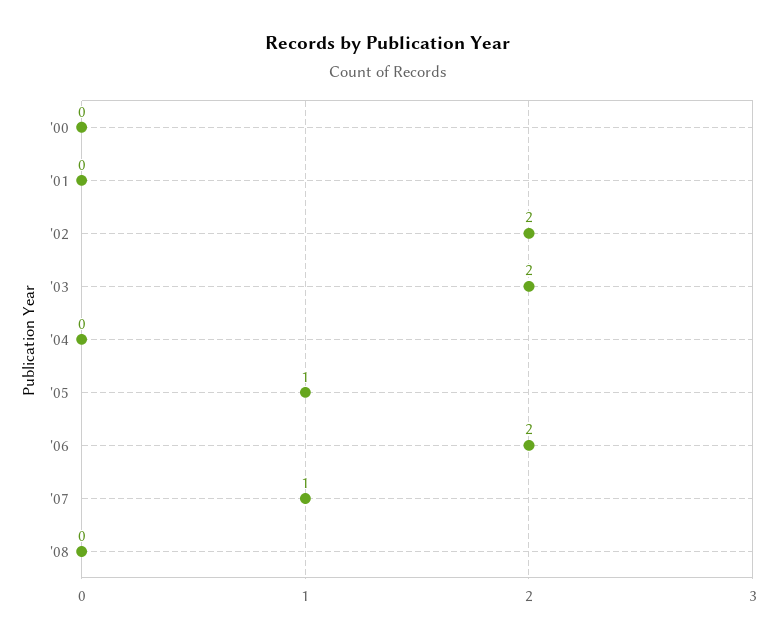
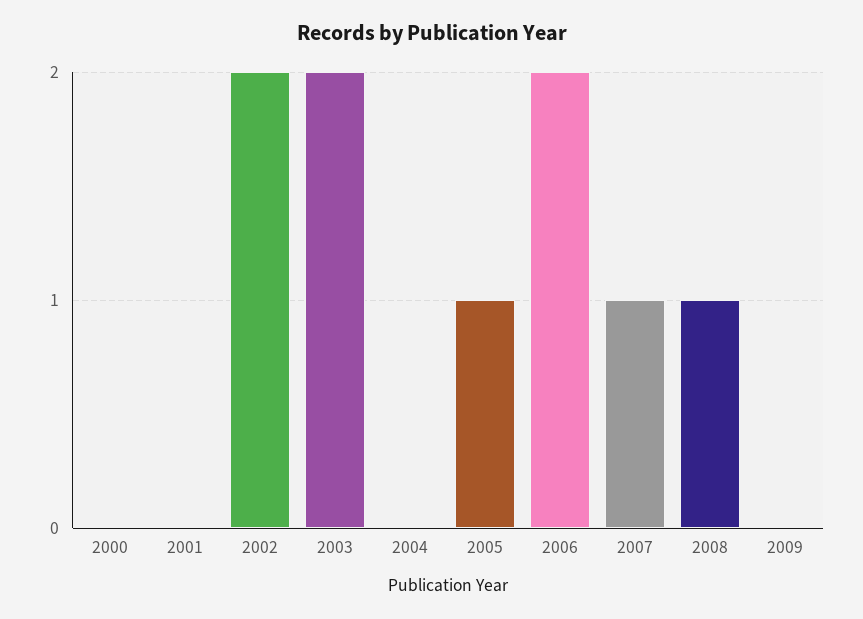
'08: 0 -> 1
2009: none -> 0

